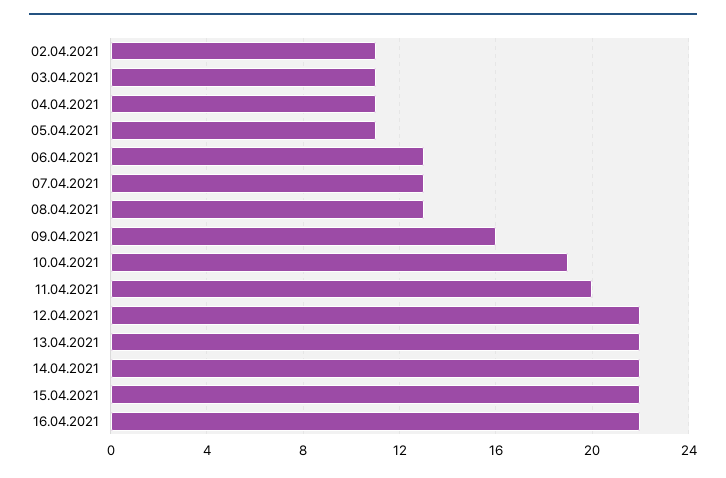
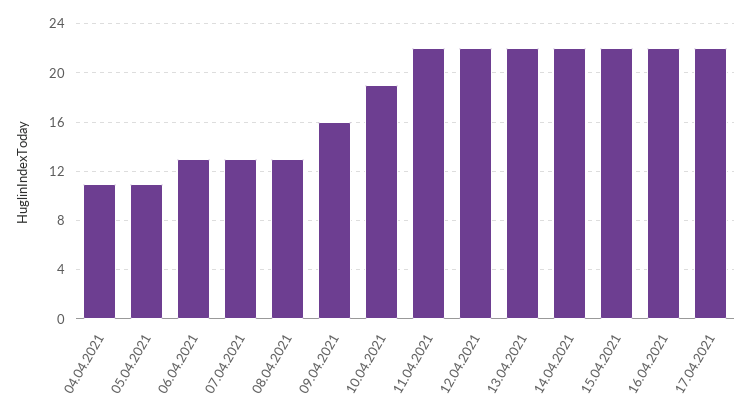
02.04.2021: 11 -> none
03.04.2021: 11 -> none
11.04.2021: 20 -> 22
17.04.2021: none -> 22

